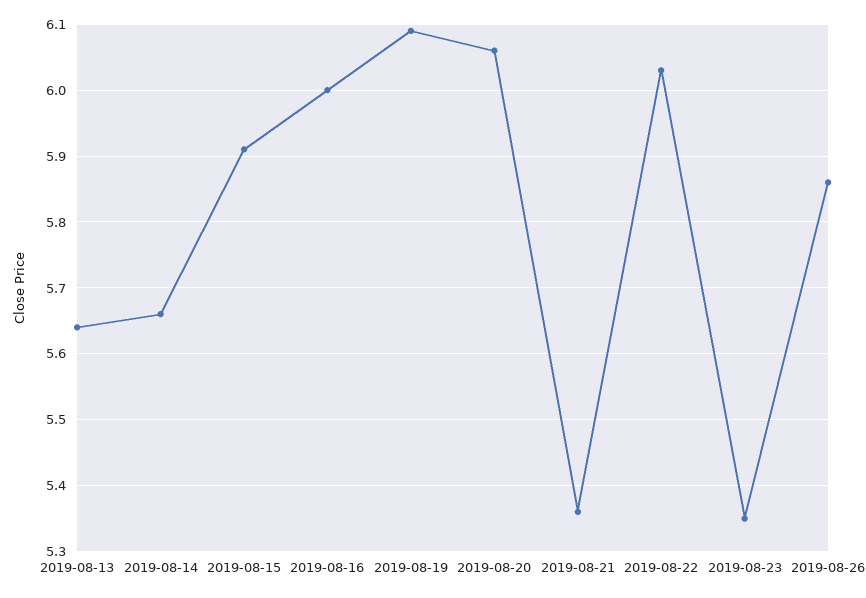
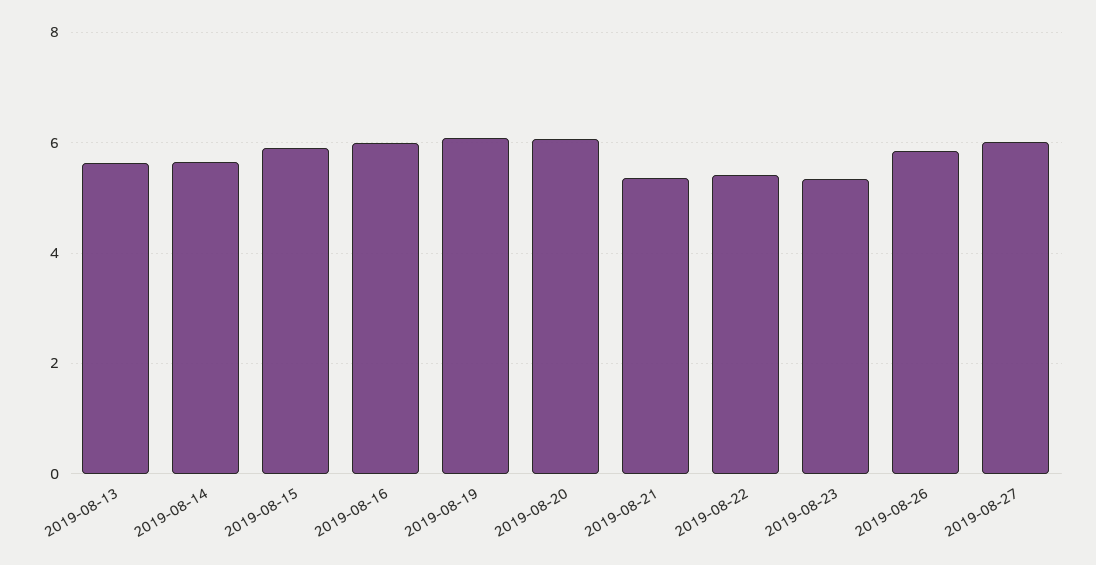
2019-08-22: 6.03 -> 5.4
2019-08-27: none -> 6

